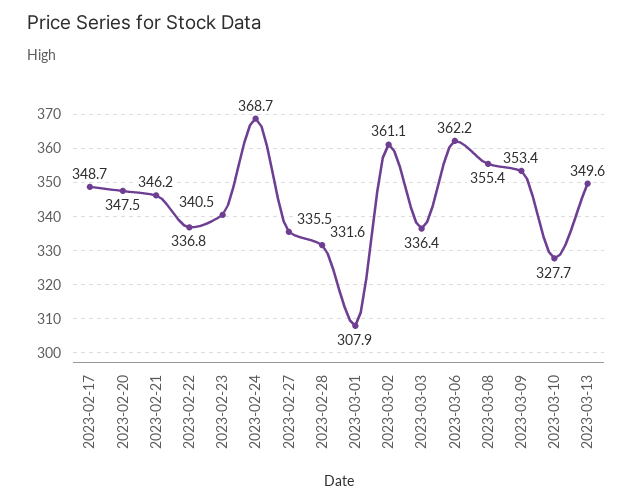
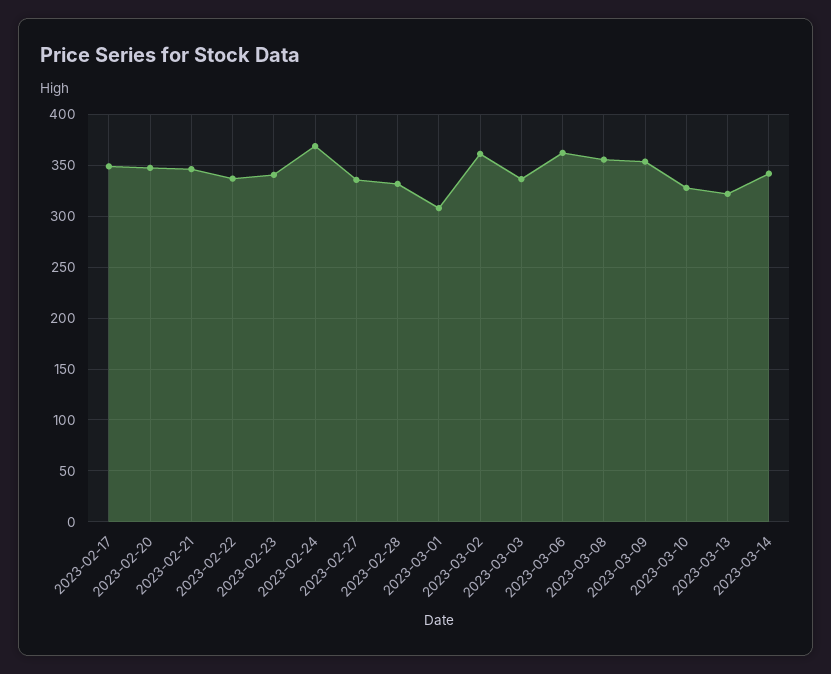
2023-03-13: 349.6 -> 320
2023-03-14: none -> 340

